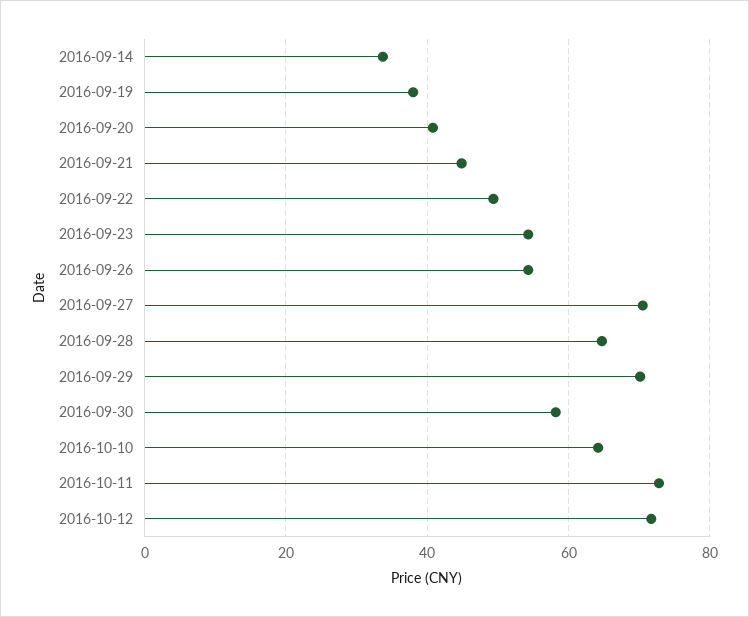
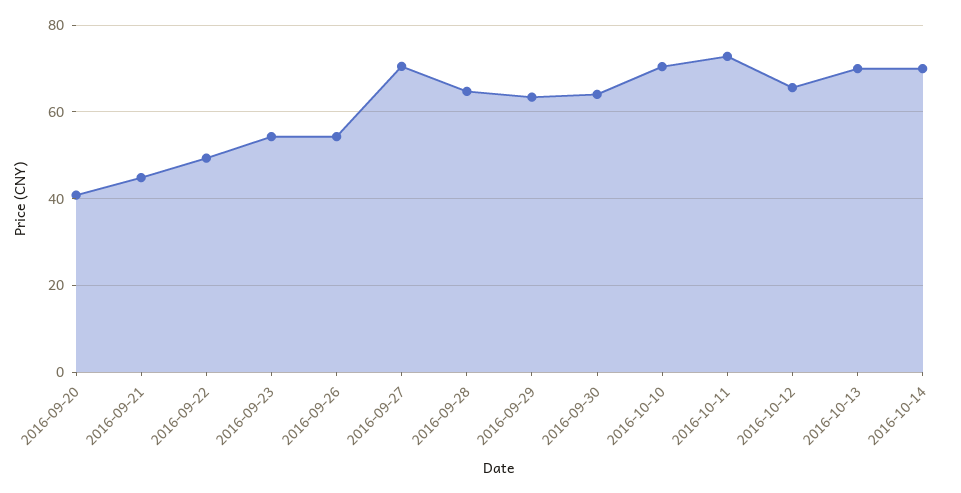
2016-09-14: 34 -> none
2016-09-19: 38 -> none
2016-09-29: 70 -> 64
2016-09-30: 58 -> 64
2016-10-10: 64 -> 70
2016-10-12: 72 -> 66
2016-10-13: none -> 70
2016-10-14: none -> 70

